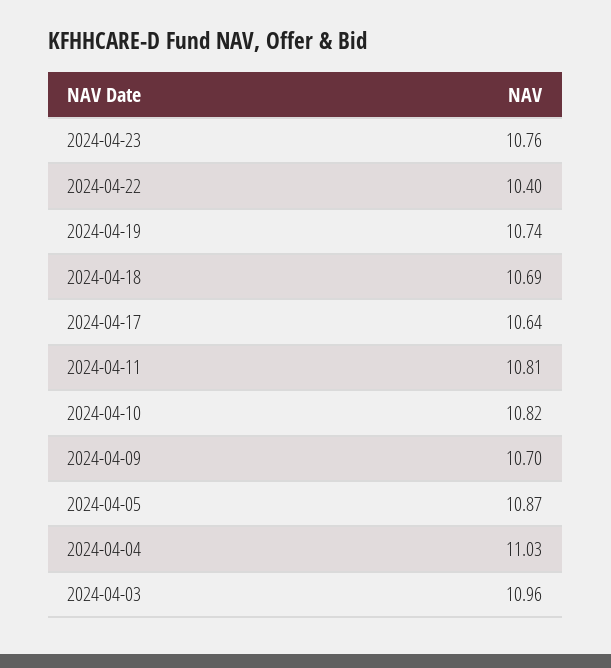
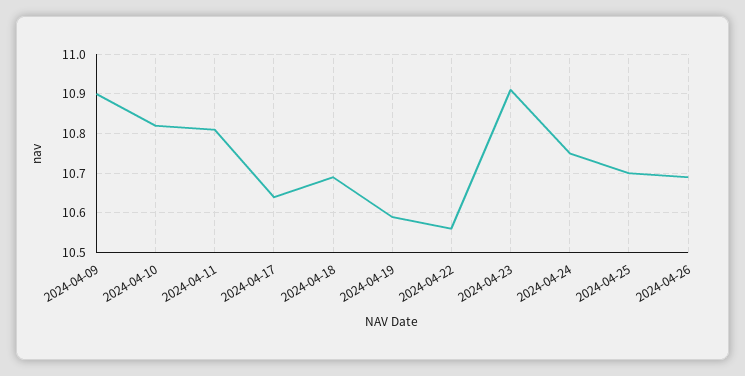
2024-04-23: 10.76 -> 10.9
2024-04-22: 10.4 -> 10.55
2024-04-19: 10.74 -> 10.6
2024-04-09: 10.7 -> 10.9
2024-04-05: 10.87 -> none
2024-04-04: 11.03 -> none
2024-04-03: 10.96 -> none
2024-04-24: none -> 10.75
2024-04-25: none -> 10.7
2024-04-26: none -> 10.7

